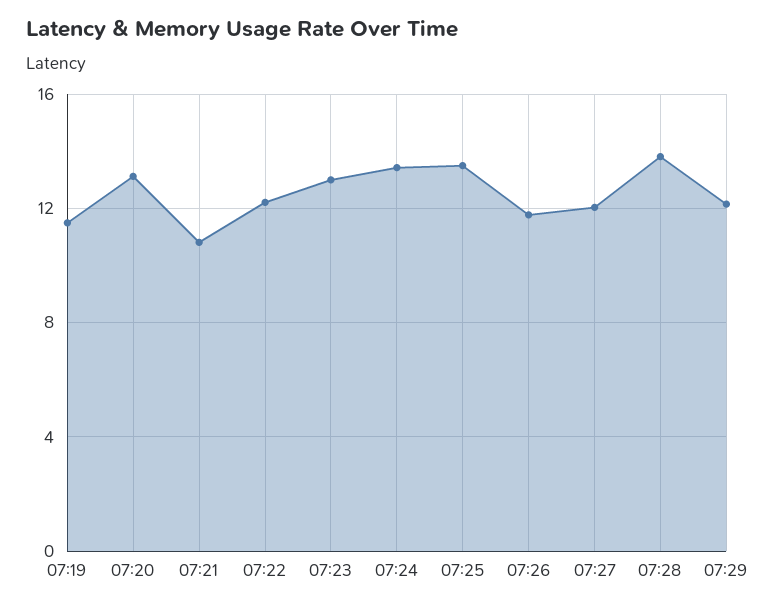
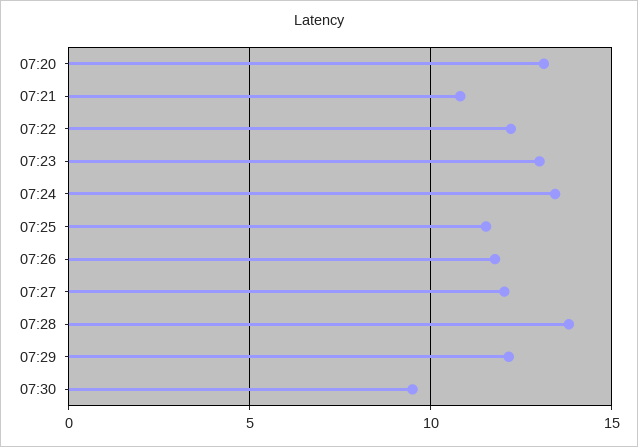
07:19: 11.5 -> none
07:25: 13.5 -> 11.5
07:30: none -> 9.5

